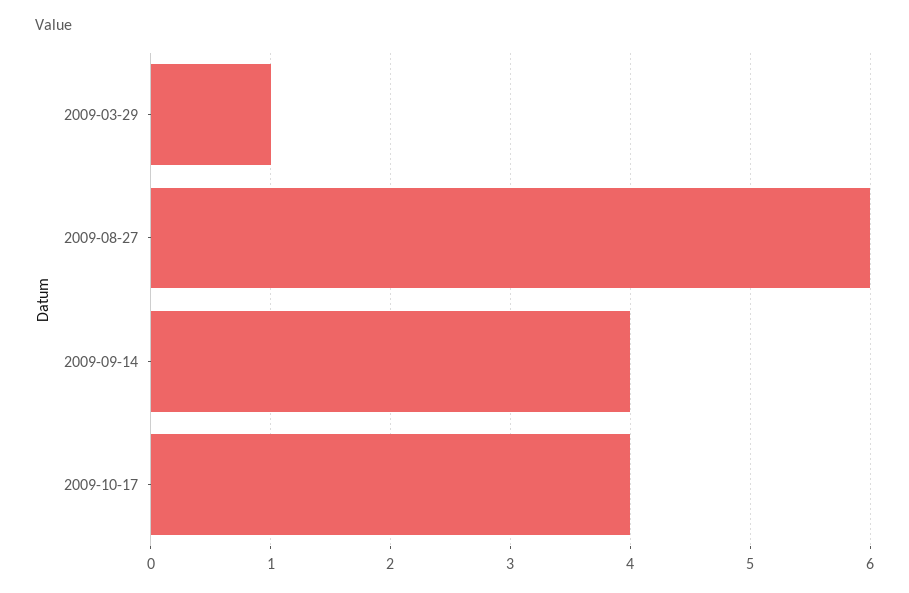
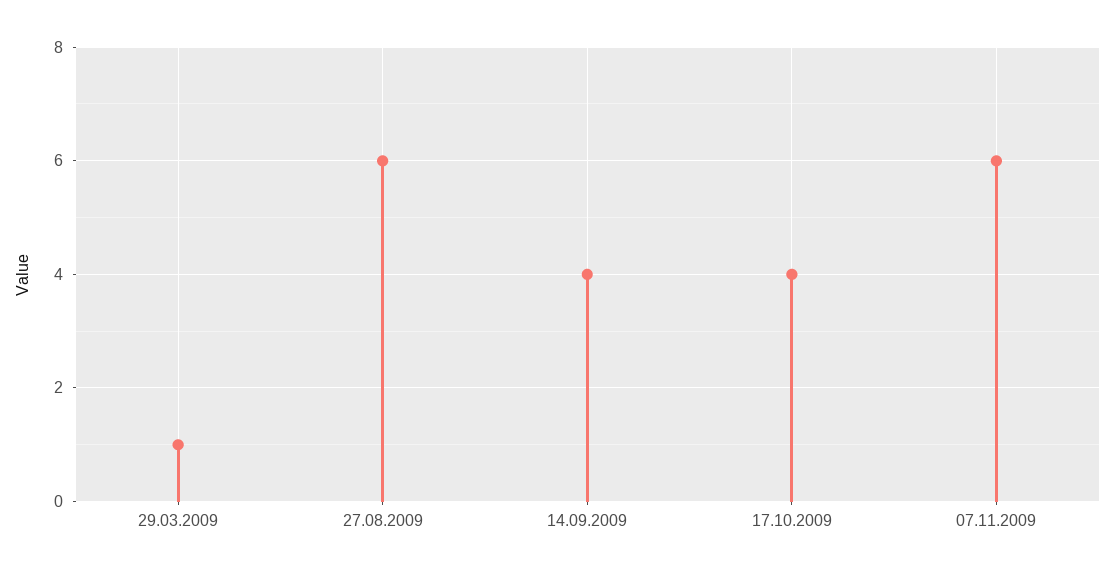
07.11.2009: none -> 6

